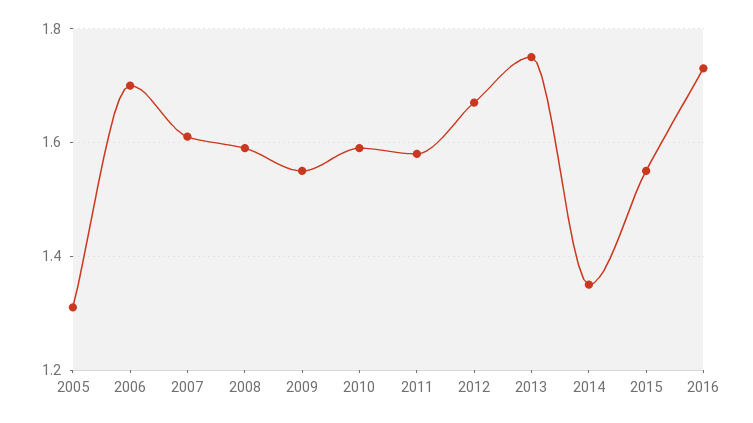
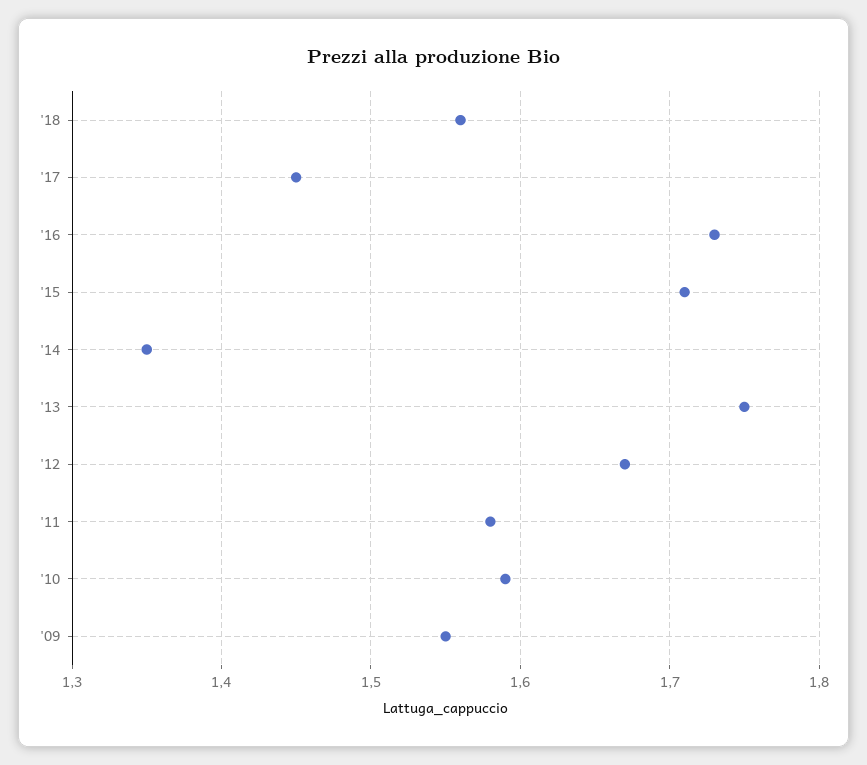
2005: 1.3 -> none
2006: 1.7 -> none
2007: 1.6 -> none
2008: 1.6 -> none
2015: 1.55 -> 1.71
'18: none -> 1.56
'17: none -> 1.45

